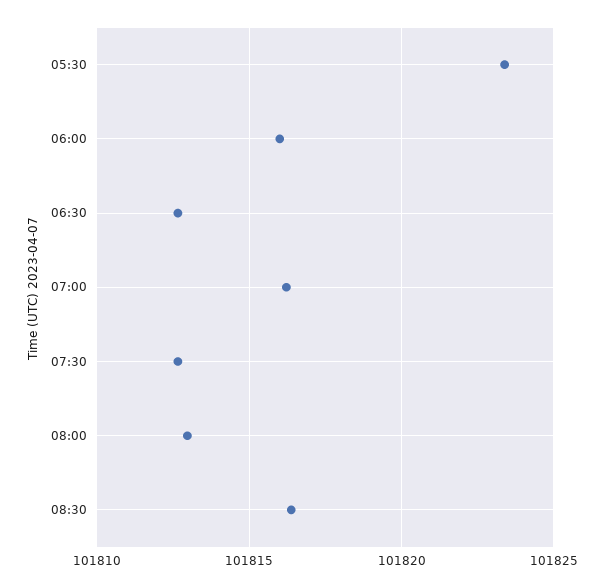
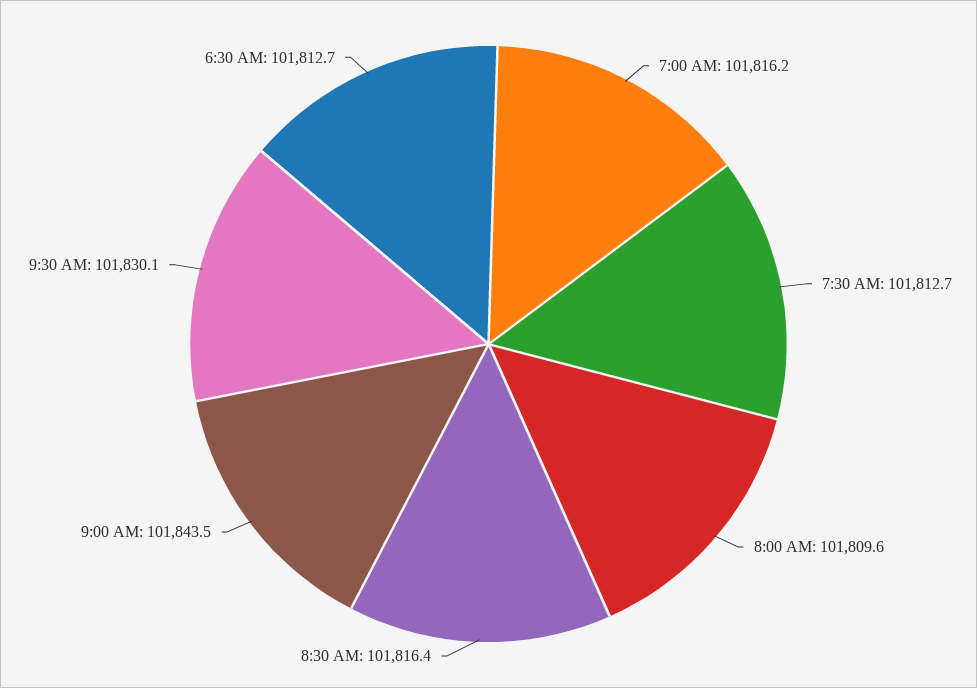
05:30: 101823.5 -> none
06:00: 101816 -> none
08:00: 101813 -> 101809.6
9:00 AM: none -> 101843.5
9:30 AM: none -> 101830.1

